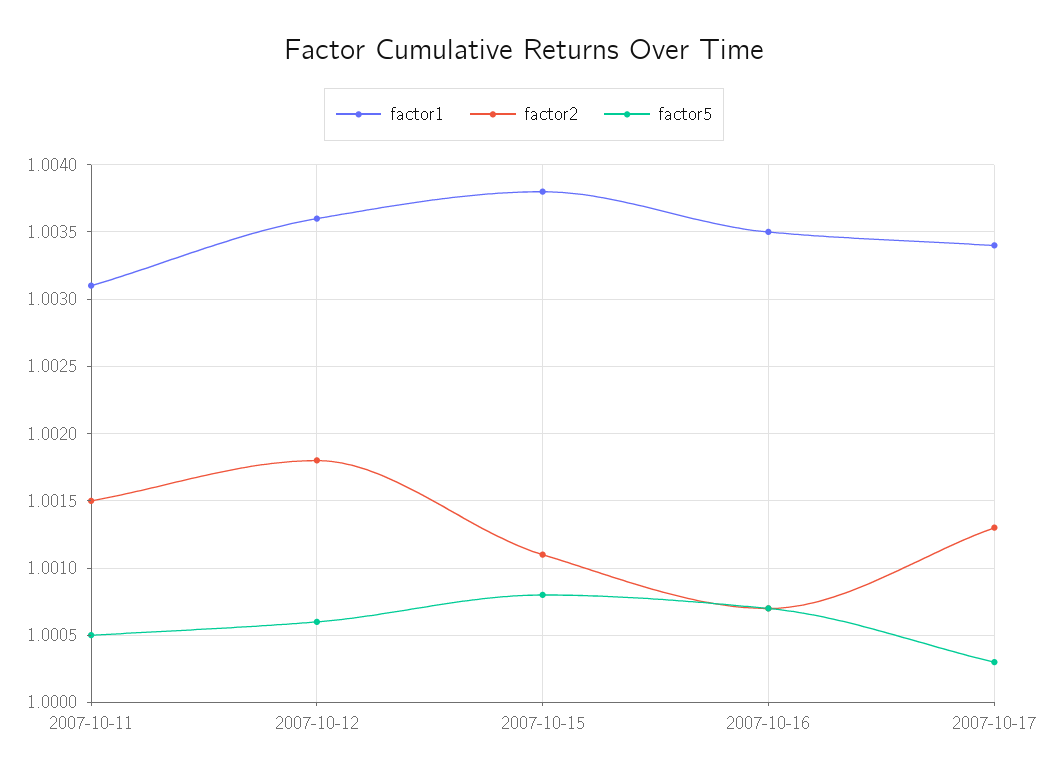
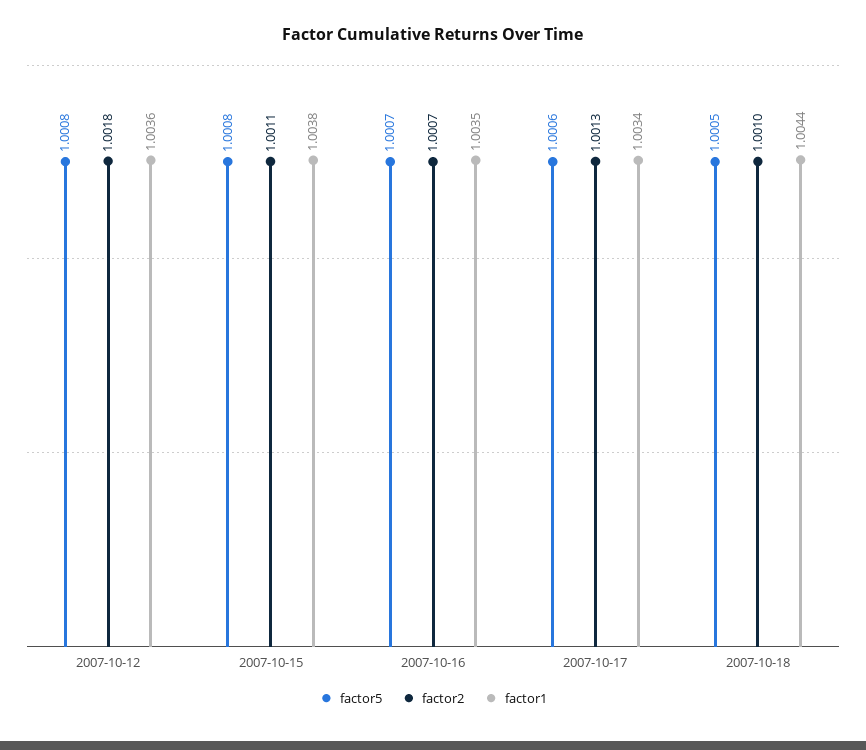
factor1, 2007-10-11: 1.0031 -> none
factor2, 2007-10-11: 1.0015 -> none
factor5, 2007-10-11: 1.0005 -> none
factor5, 2007-10-12: 1.0006 -> 1.0008
factor5, 2007-10-17: 1.0003 -> 1.0006
factor5, 2007-10-18: none -> 1.0005
factor2, 2007-10-18: none -> 1.001
factor1, 2007-10-18: none -> 1.0044

